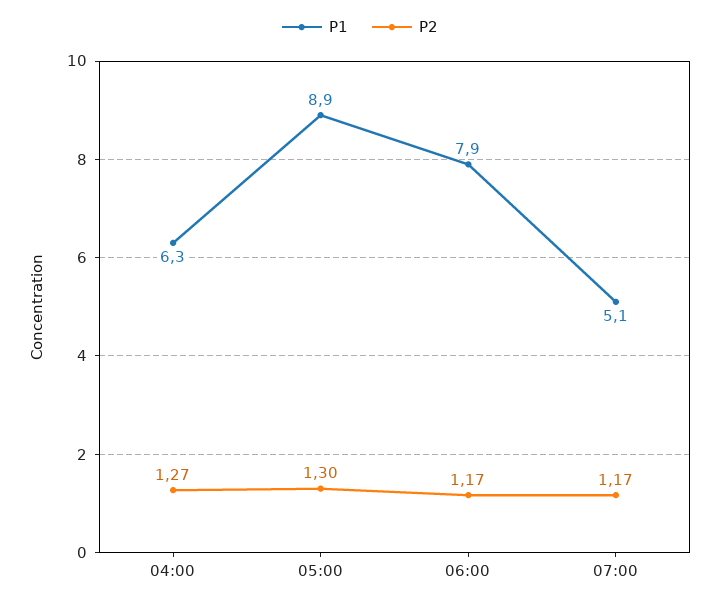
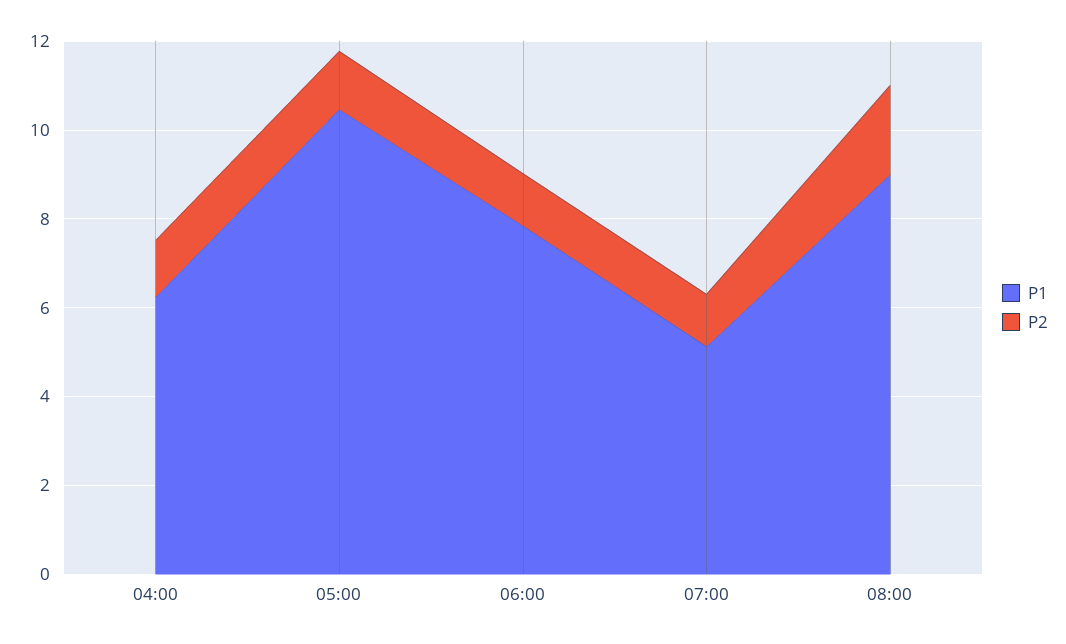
P1, 05:00: 8.9 -> 10.5
P1, 08:00: none -> 9
P2, 08:00: none -> 2

